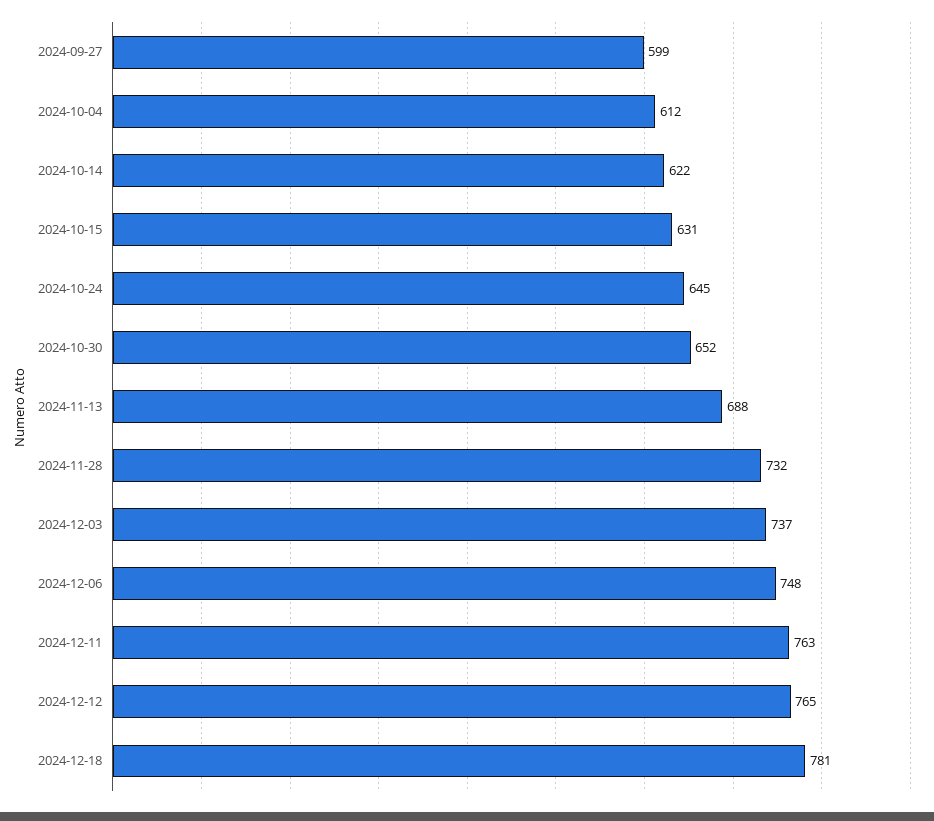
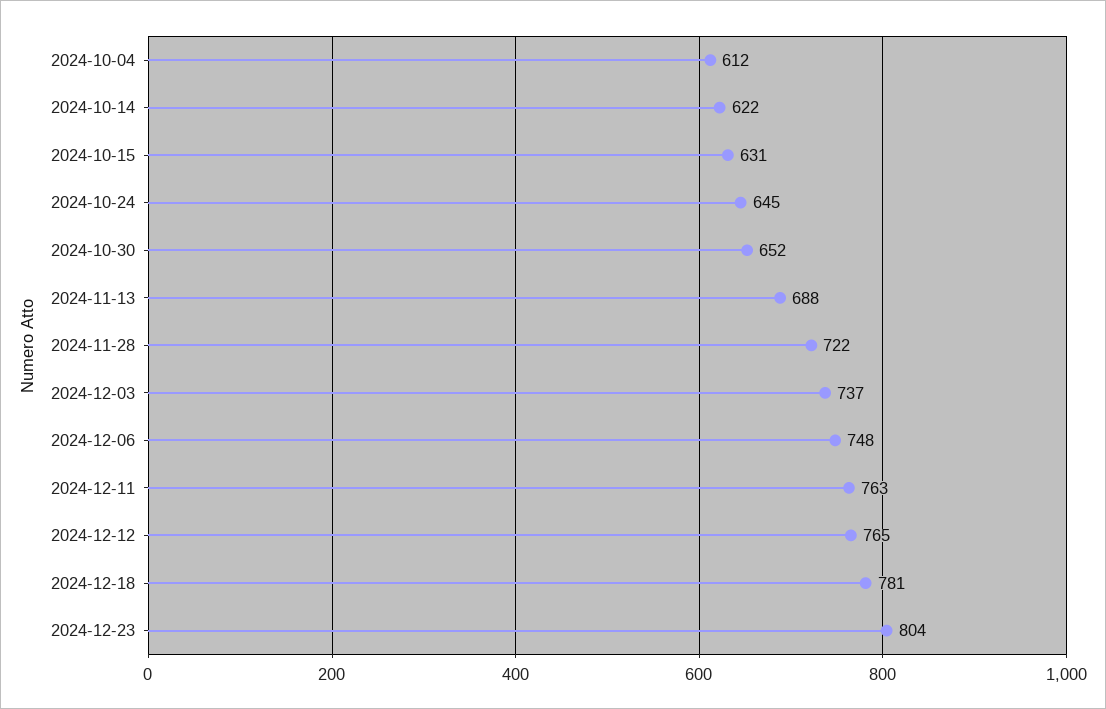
2024-09-27: 599 -> none
2024-11-28: 732 -> 722
2024-12-23: none -> 804

